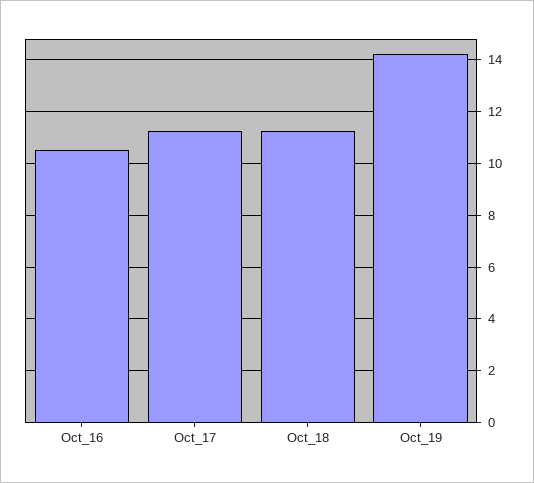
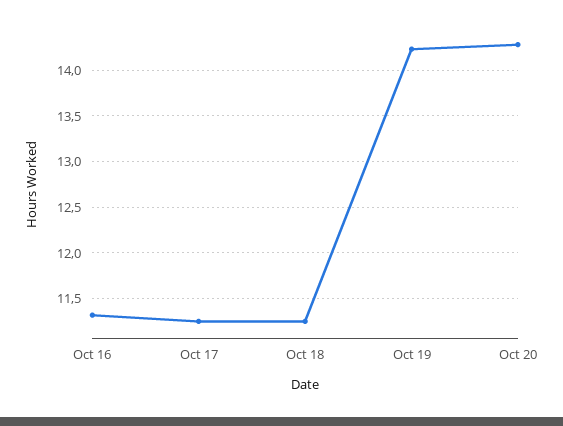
Oct_16: 10.5 -> 11.3
Oct 20: none -> 14.3

